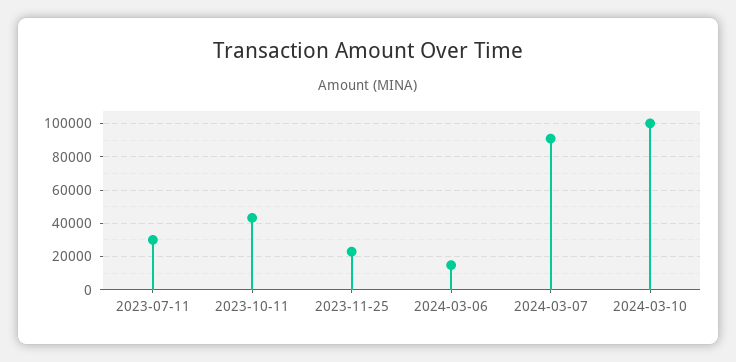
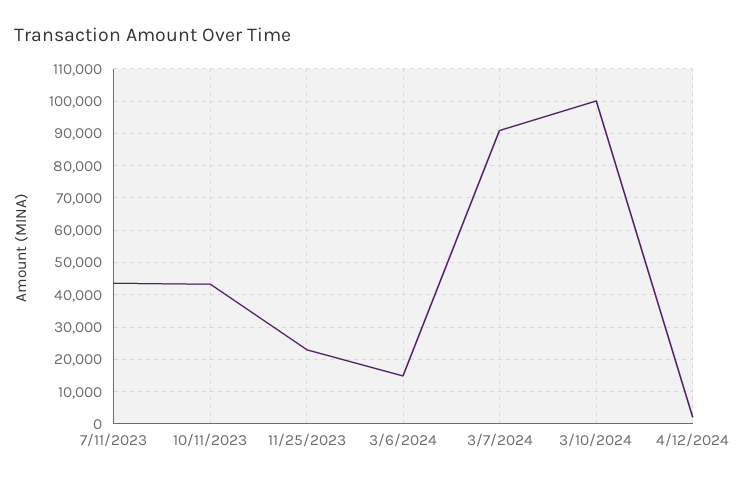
2023-07-11: 30000 -> 44000
4/12/2024: none -> 2000

